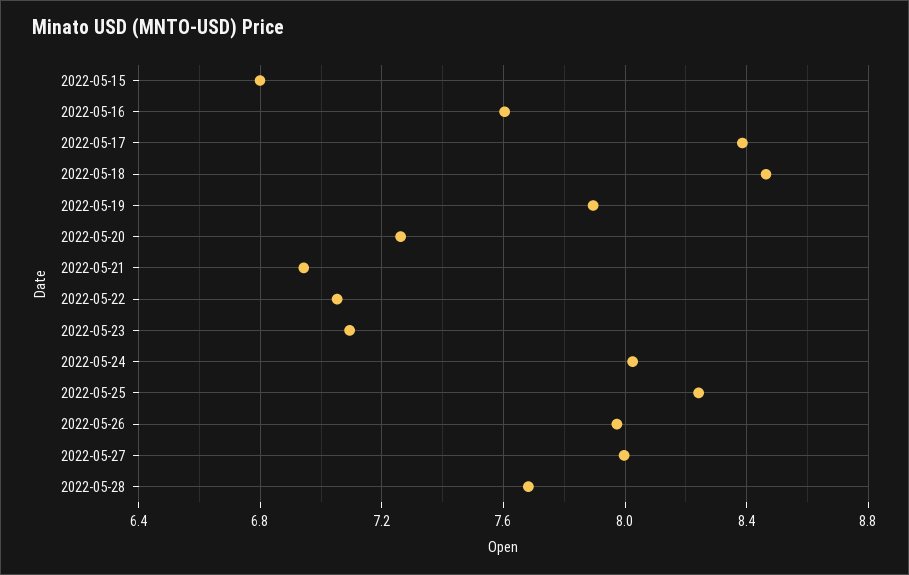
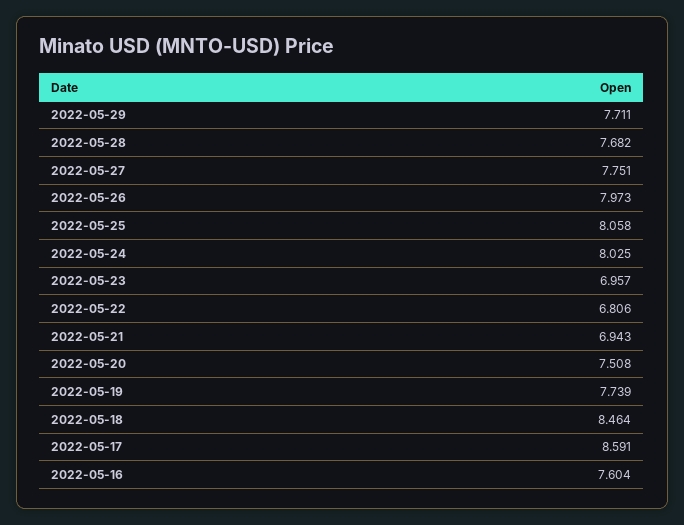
2022-05-15: 6.8 -> none
2022-05-17: 8.4 -> 8.591
2022-05-19: 7.9 -> 7.739
2022-05-20: 7.25 -> 7.508
2022-05-22: 7.05 -> 6.806
2022-05-23: 7.1 -> 6.957
2022-05-25: 8.25 -> 8.058
2022-05-27: 8 -> 7.751
2022-05-29: none -> 7.711

